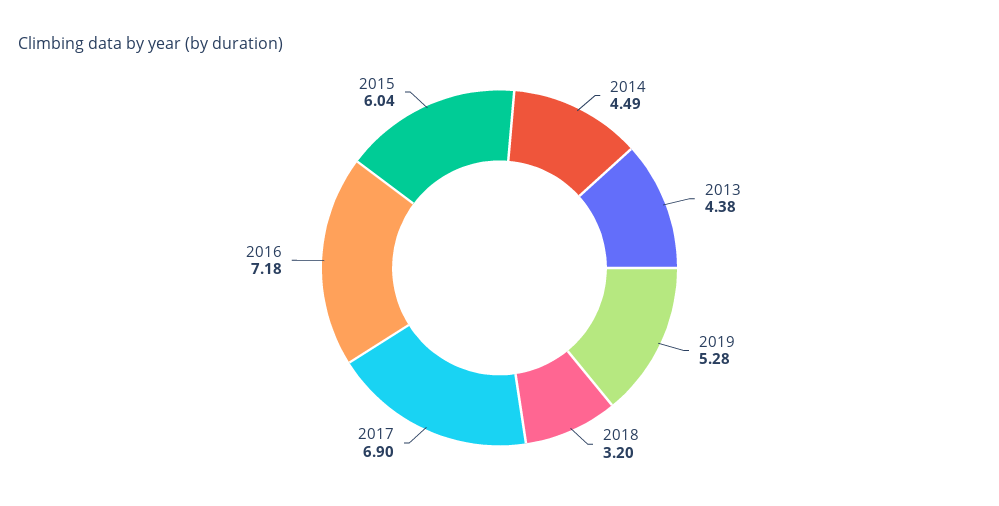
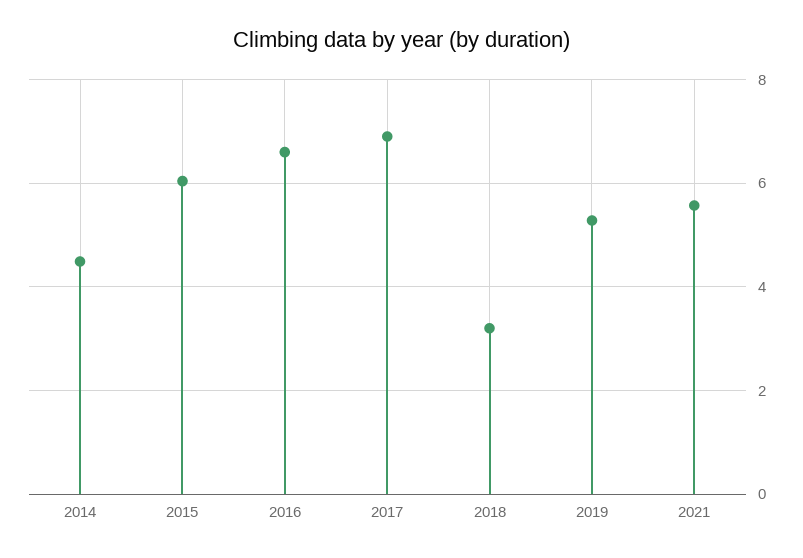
2013: 4.38 -> none
2016: 7.18 -> 6.6
2021: none -> 5.6

